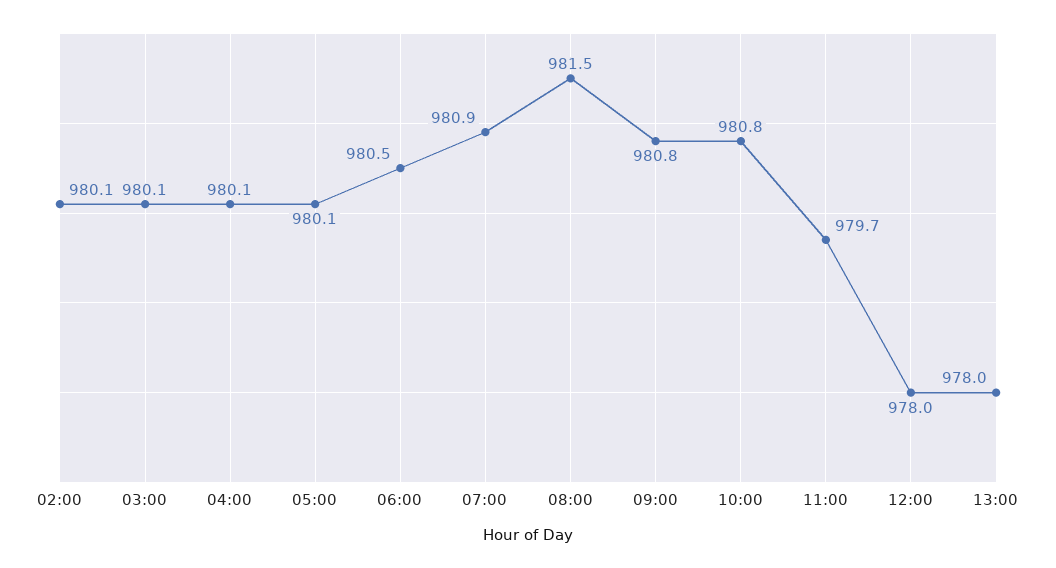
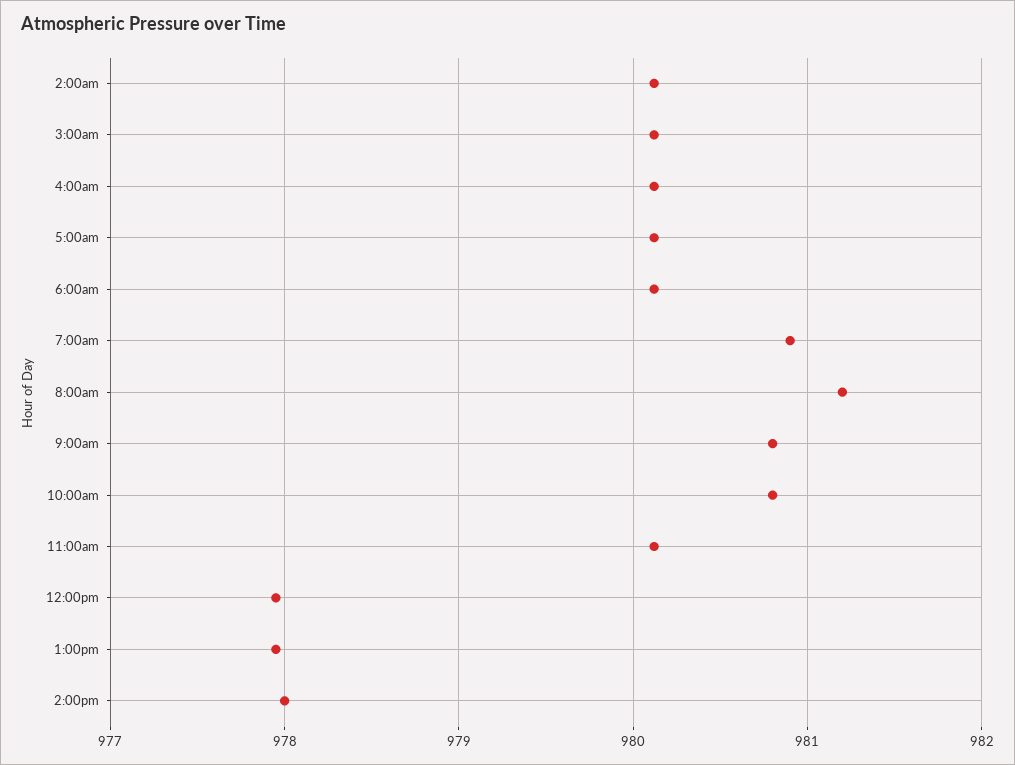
06:00: 980.5 -> 980.1
08:00: 981.5 -> 981.2
11:00: 979.7 -> 980.1
2:00pm: none -> 978

